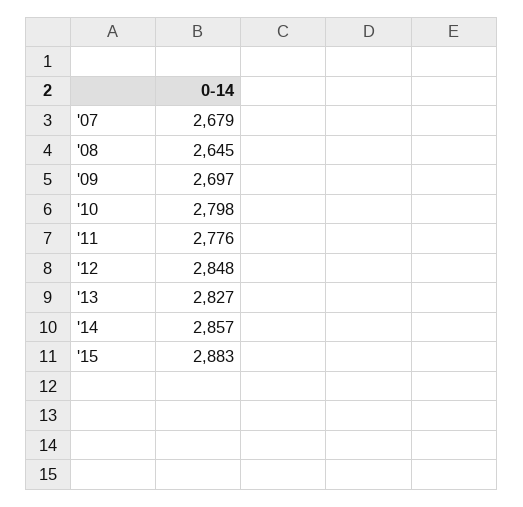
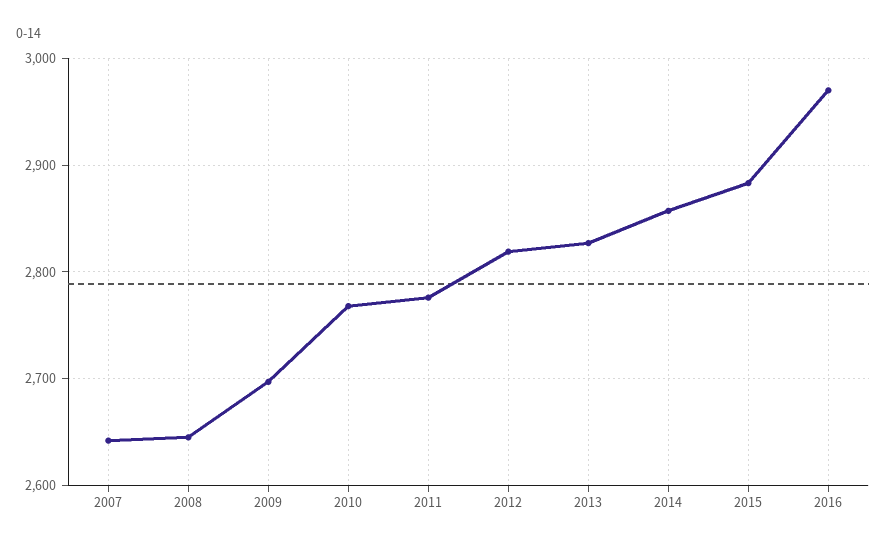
'07: 2679 -> 2640
'10: 2798 -> 2770
'12: 2848 -> 2820
2016: none -> 2970

